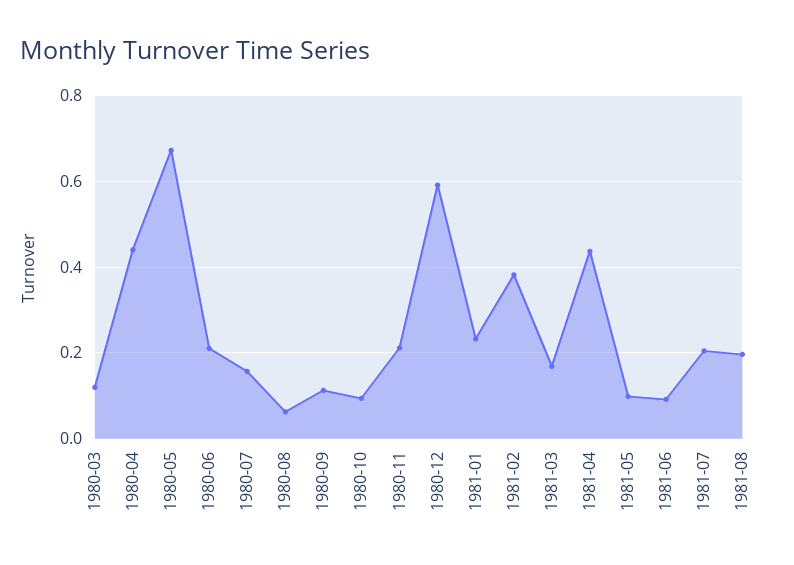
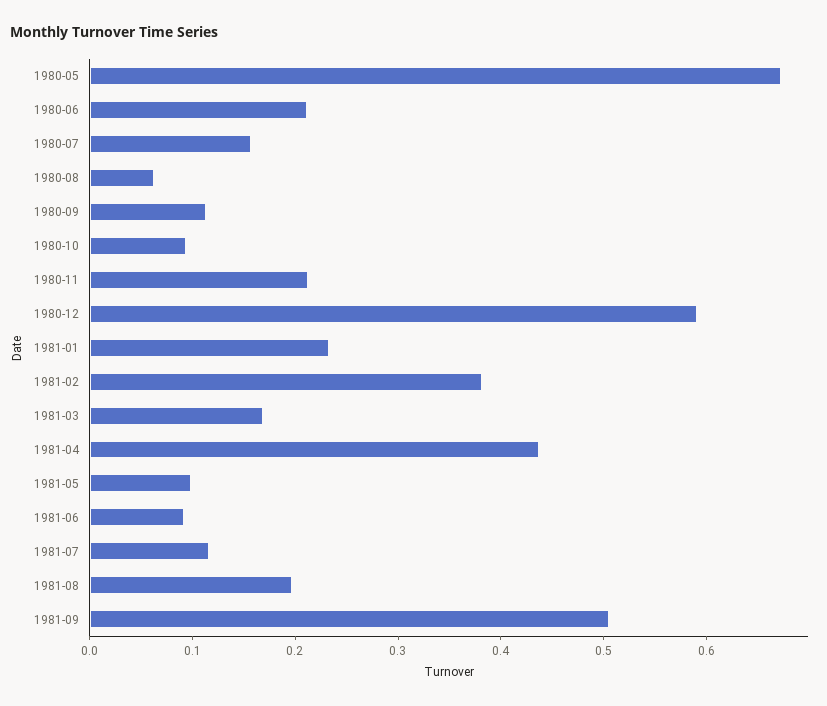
1980-03: 0.12 -> none
1980-04: 0.44 -> none
1981-07: 0.2 -> 0.12
1981-09: none -> 0.5

